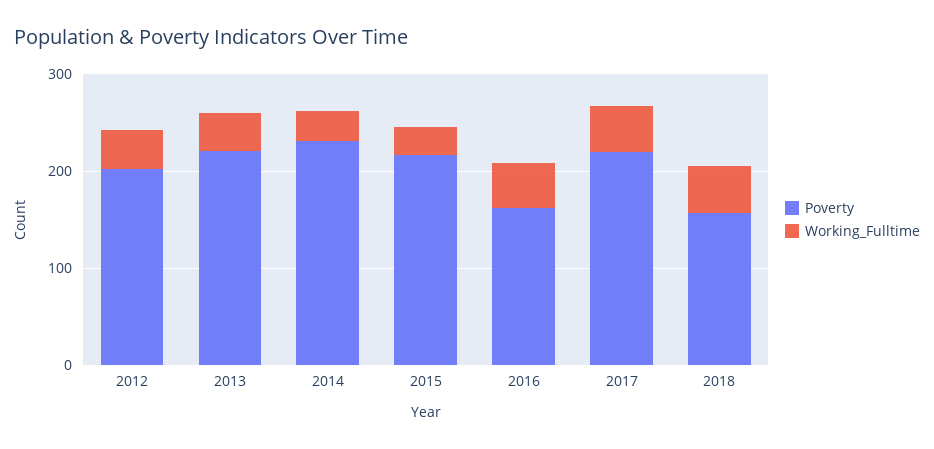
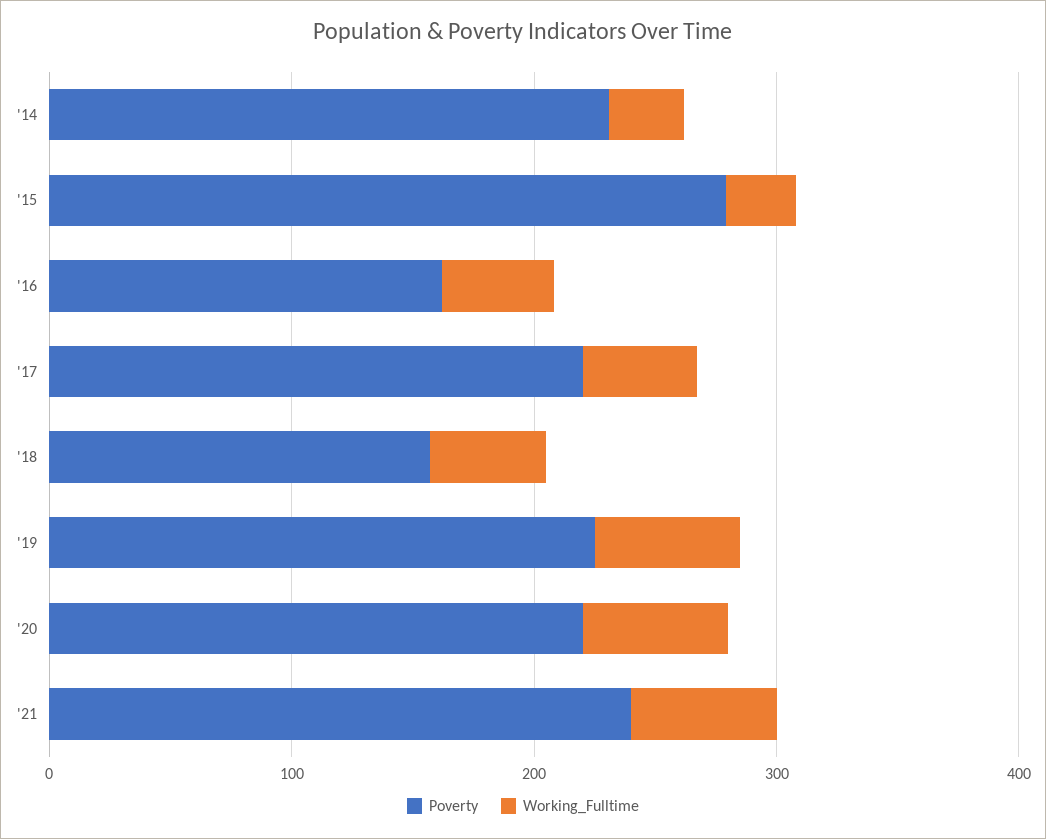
Poverty, 2012: 200 -> none
Working_Fulltime, 2012: 40 -> none
Poverty, 2013: 220 -> none
Working_Fulltime, 2013: 40 -> none
Poverty, 2015: 220 -> 280
Poverty, '19: none -> 220
Working_Fulltime, '19: none -> 60
Poverty, '20: none -> 220
Working_Fulltime, '20: none -> 60
Poverty, '21: none -> 240
Working_Fulltime, '21: none -> 60

